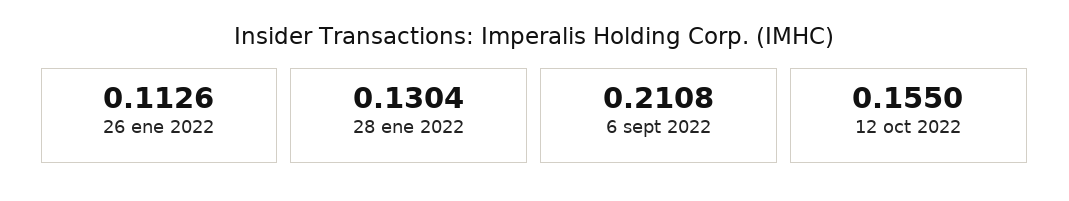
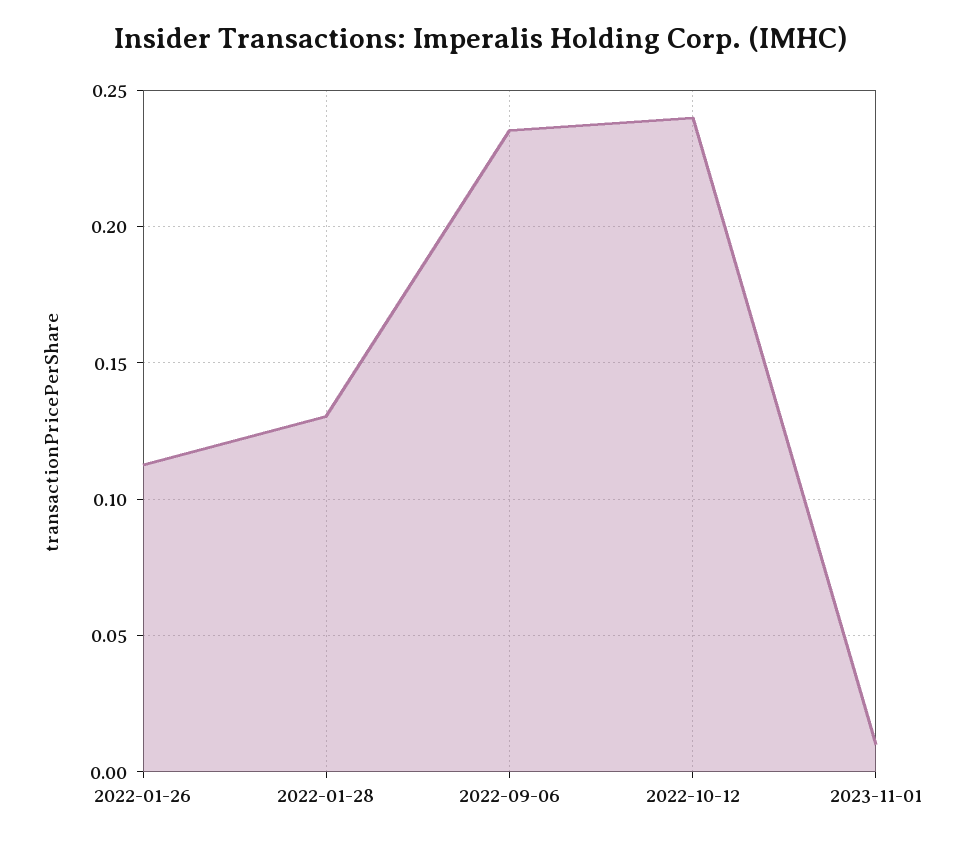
6 sept 2022: 0.2108 -> 0.235
12 oct 2022: 0.155 -> 0.24
2023-11-01: none -> 0.01

